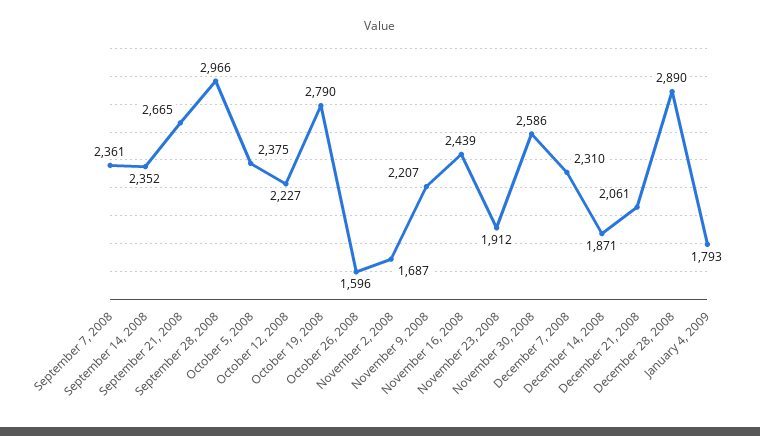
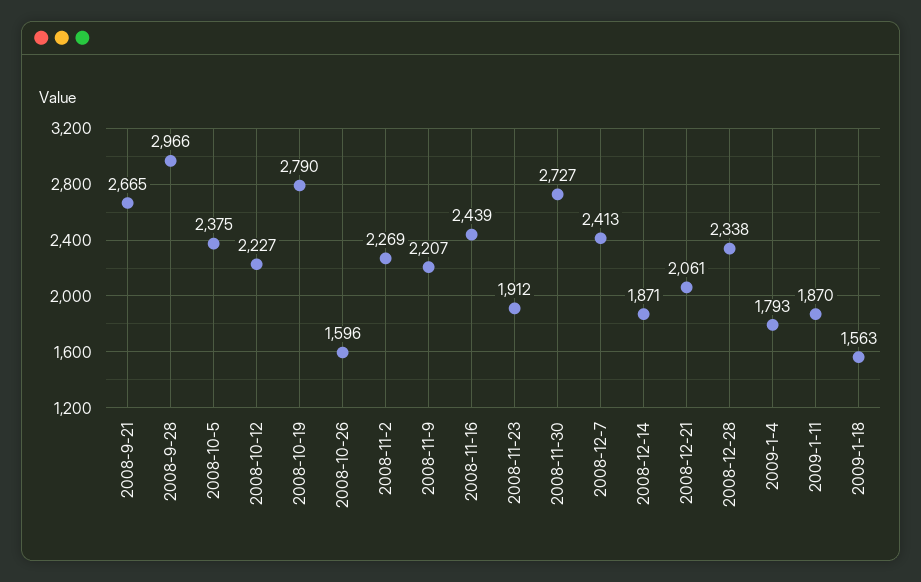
September 7, 2008: 2361 -> none
September 14, 2008: 2352 -> none
November 2, 2008: 1687 -> 2269
November 30, 2008: 2586 -> 2727
December 7, 2008: 2310 -> 2413
December 28, 2008: 2890 -> 2338
2009-1-11: none -> 1870
2009-1-18: none -> 1563

